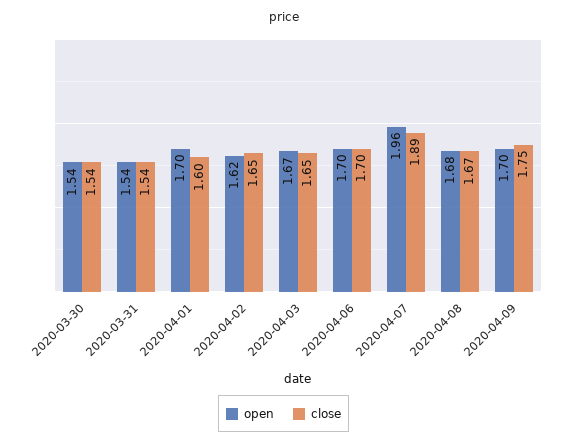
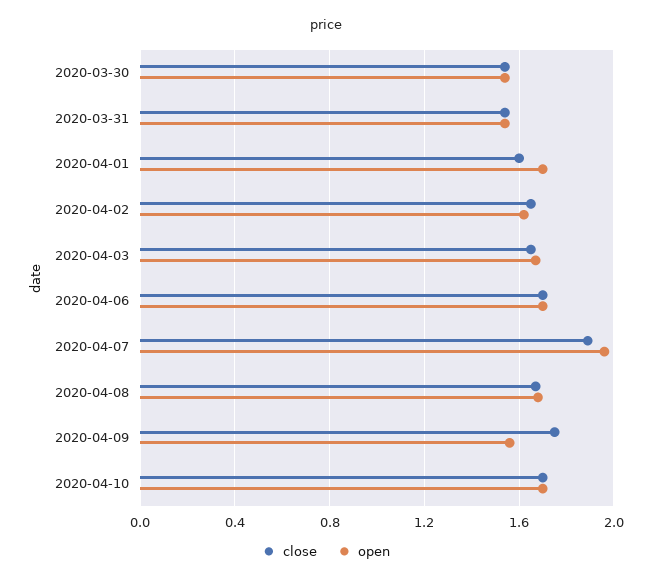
open, 2020-04-09: 1.7 -> 1.55
close, 2020-04-10: none -> 1.7
open, 2020-04-10: none -> 1.7

